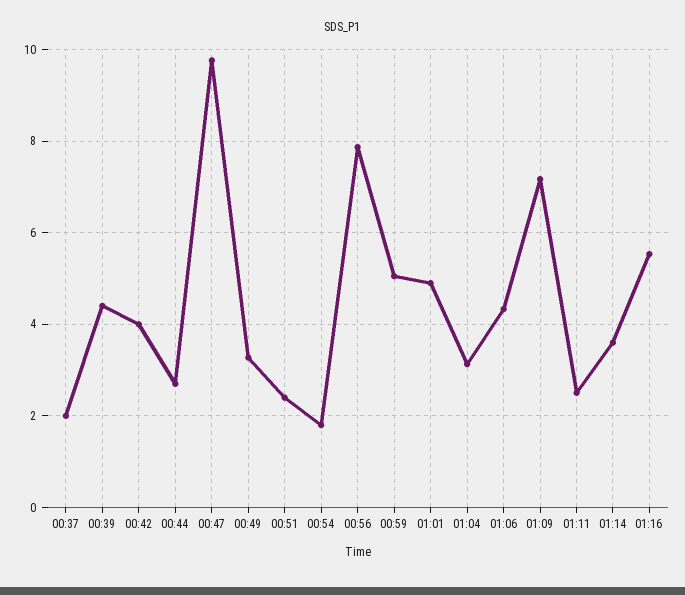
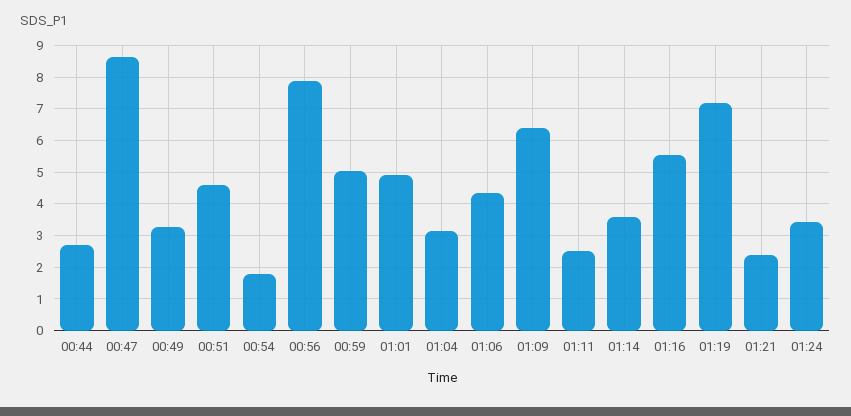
00:37: 2 -> none
00:39: 4.4 -> none
00:42: 4 -> none
00:47: 9.8 -> 8.6
00:51: 2.4 -> 4.6
01:09: 7.2 -> 6.4
01:19: none -> 7.2
01:21: none -> 2.4
01:24: none -> 3.4

